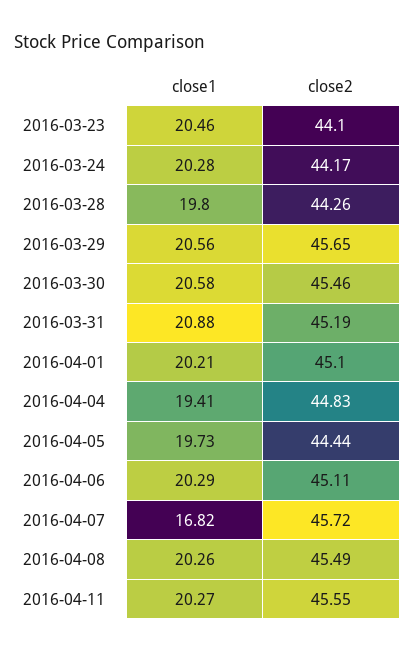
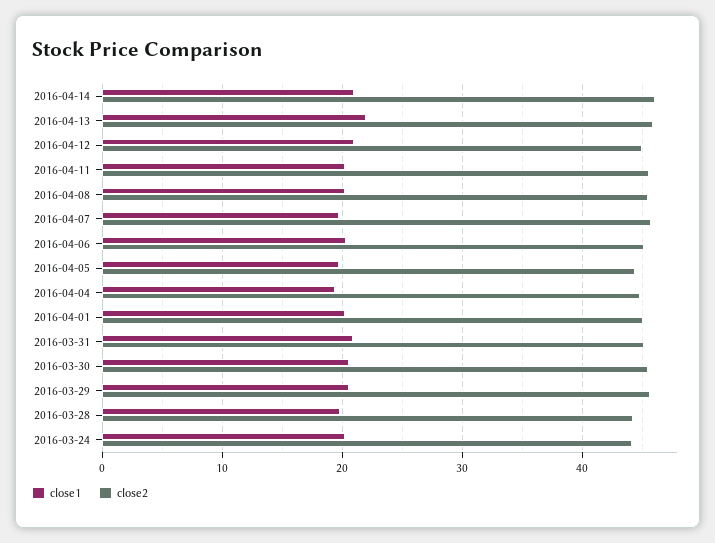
close1, 2016-03-23: 20.46 -> none
close2, 2016-03-23: 44.1 -> none
close1, 2016-04-07: 16.82 -> 20
close1, 2016-04-14: none -> 21
close2, 2016-04-14: none -> 46
close1, 2016-04-13: none -> 22
close2, 2016-04-13: none -> 46
close1, 2016-04-12: none -> 21
close2, 2016-04-12: none -> 45

